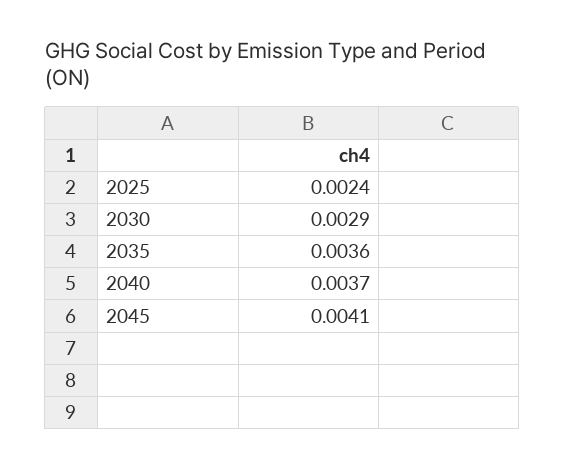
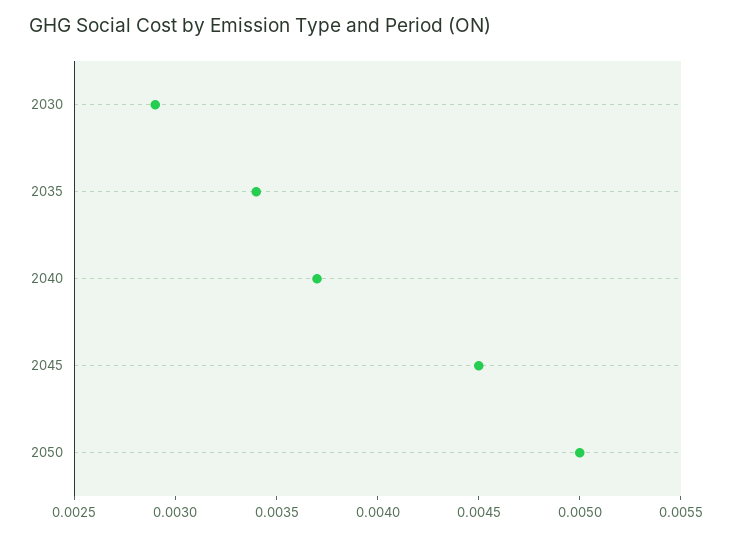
2025: 0.0024 -> none
2035: 0.0036 -> 0.0034
2045: 0.0041 -> 0.0045
2050: none -> 0.005

